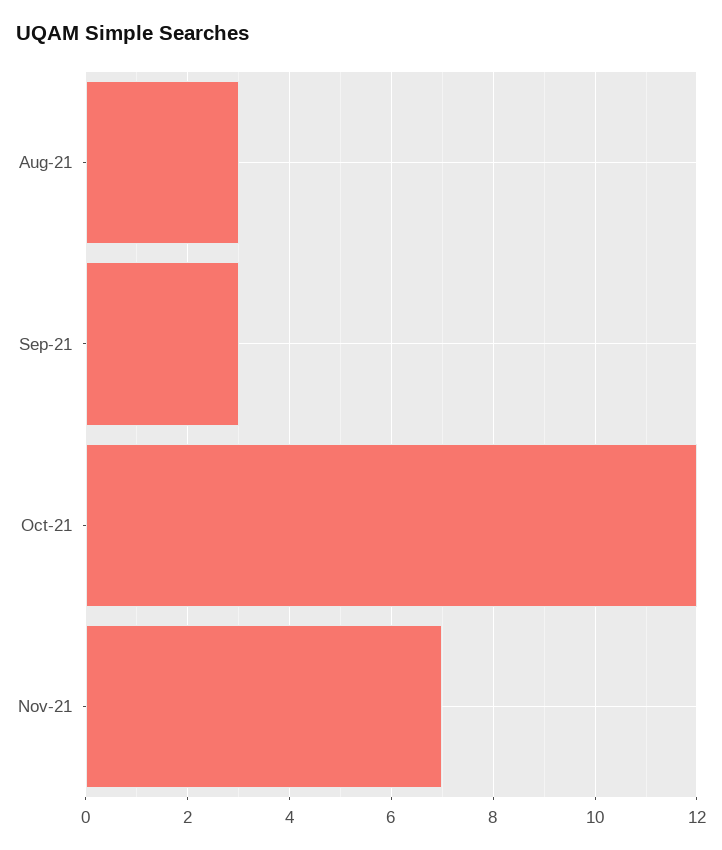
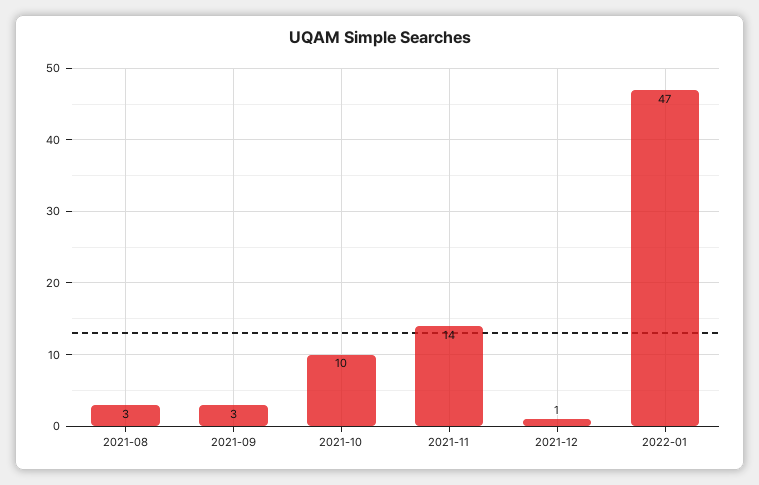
Oct-21: 12 -> 10
Nov-21: 7 -> 14
2021-12: none -> 1
2022-01: none -> 47

